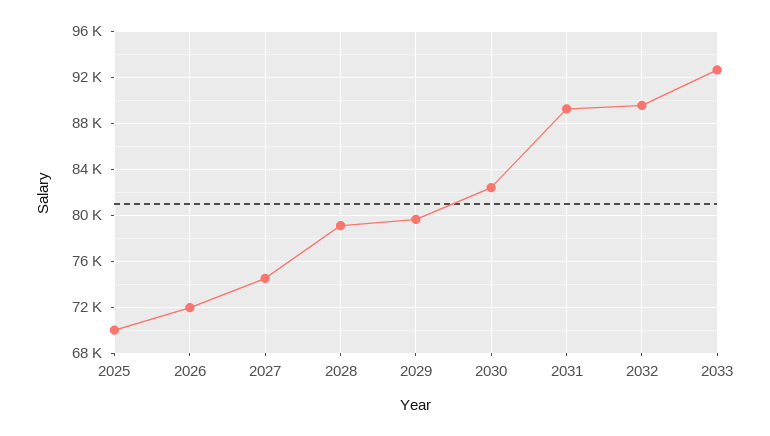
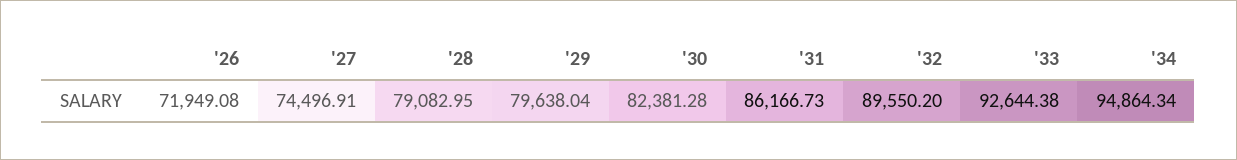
2025: 70000 -> none
2031: 89000 -> 86166.73
'34: none -> 94864.34

